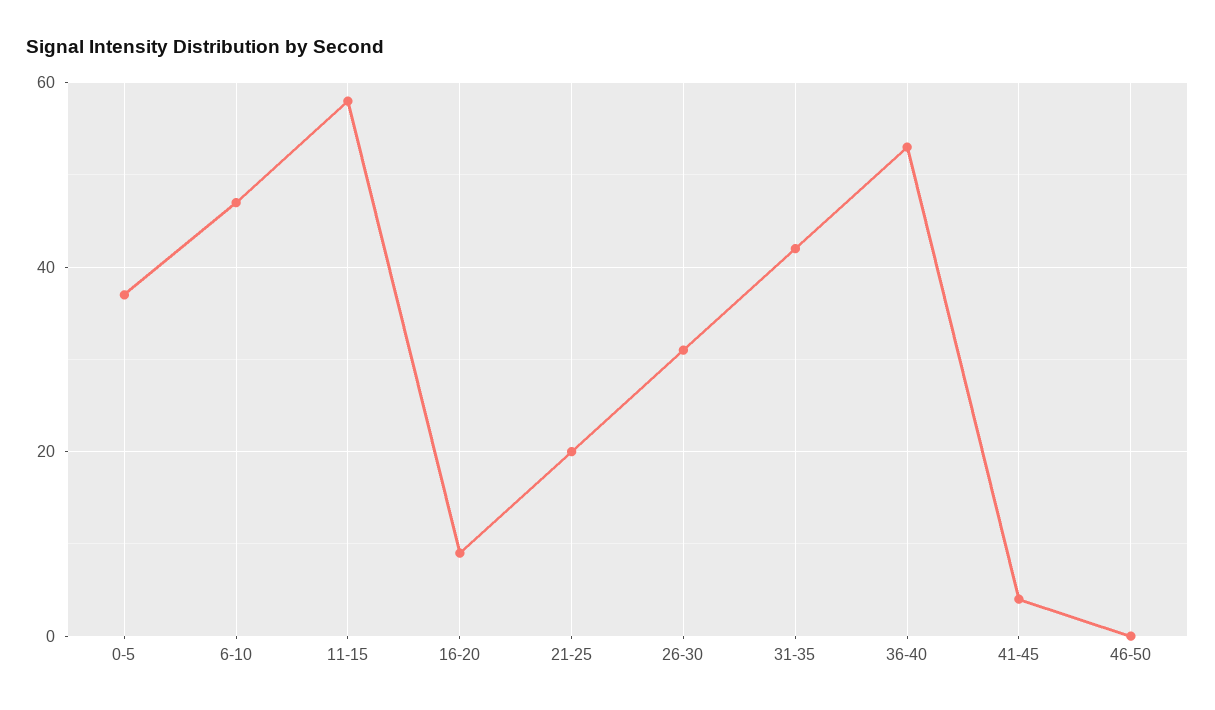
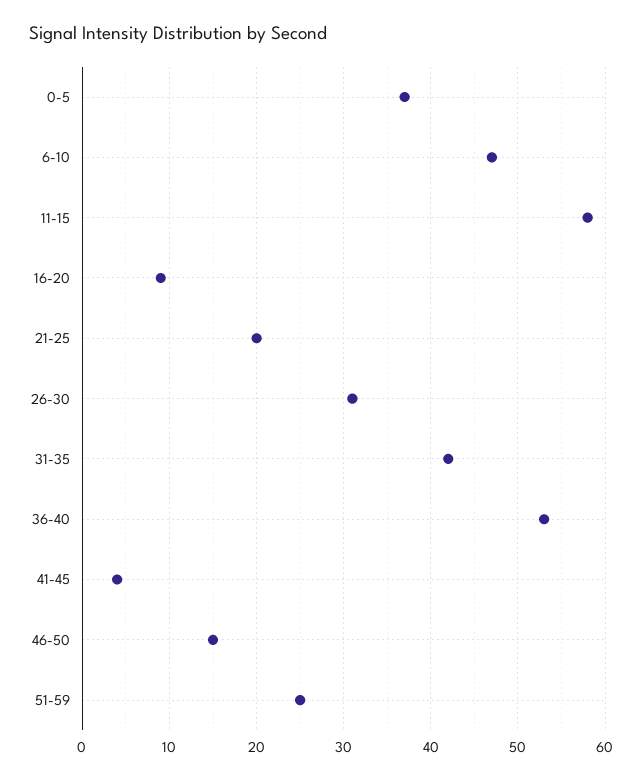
46-50: 0 -> 15
51-59: none -> 25

